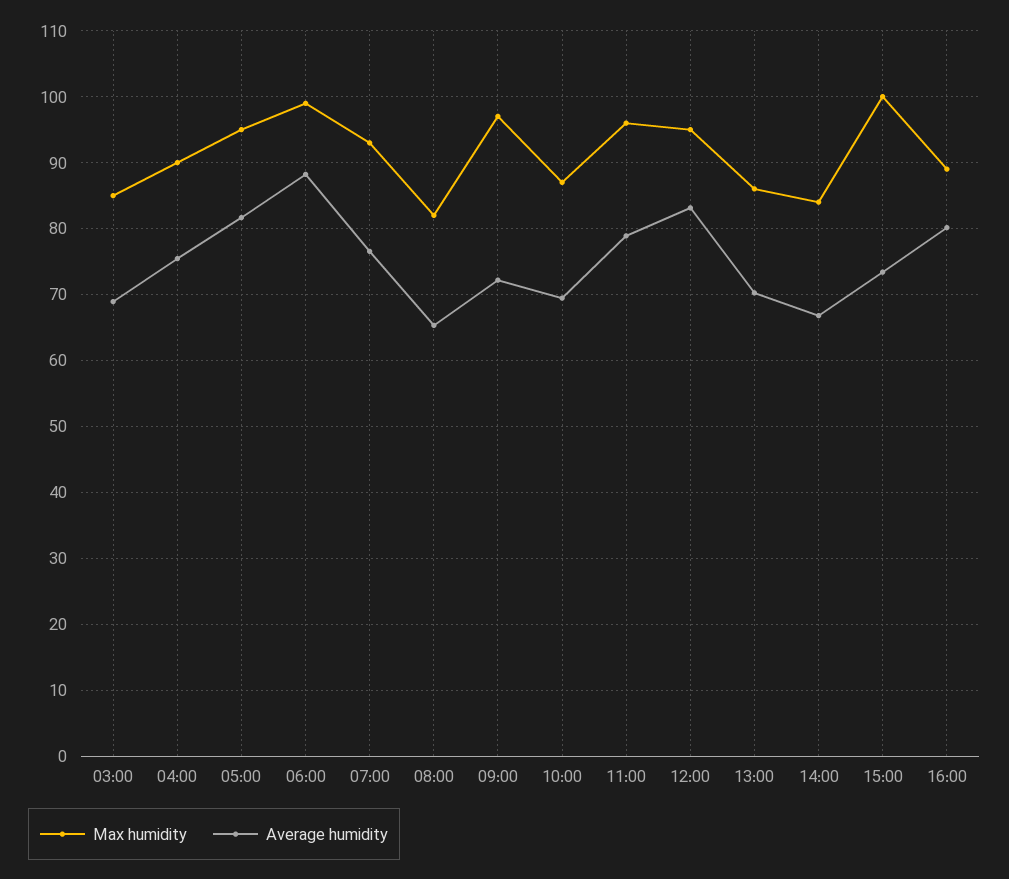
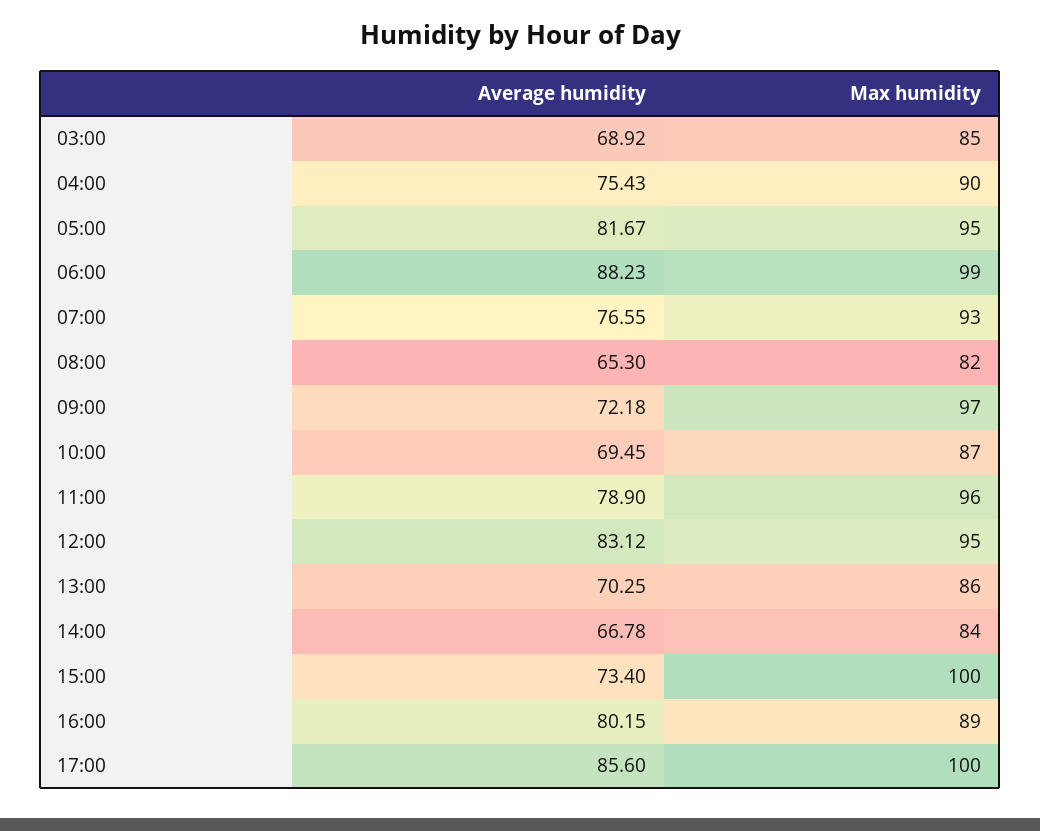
Average humidity, 17:00: none -> 85.6
Max humidity, 17:00: none -> 100

